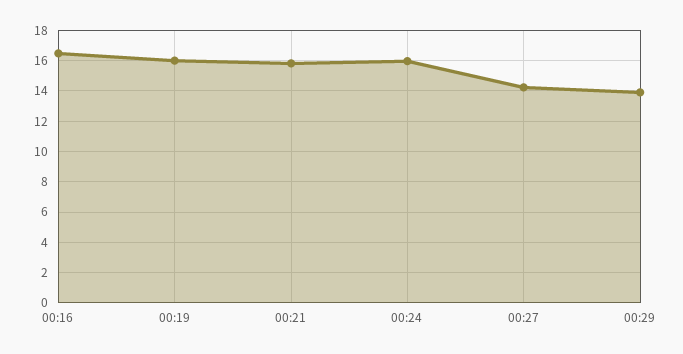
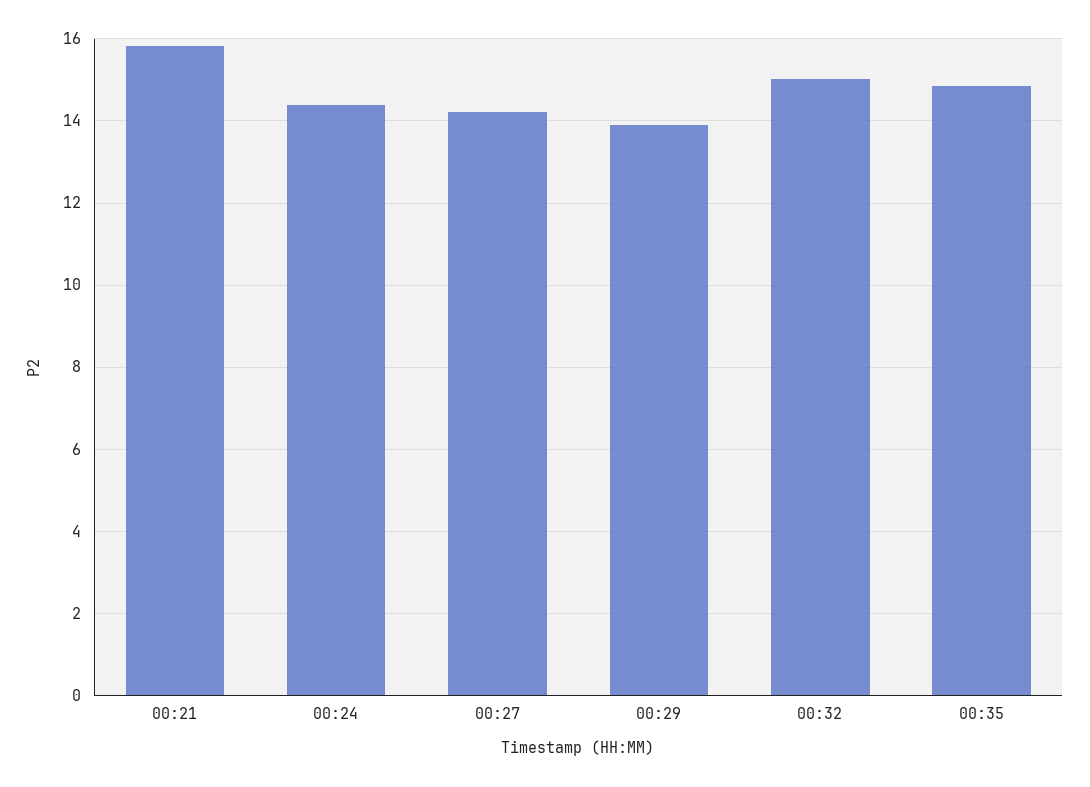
00:16: 16.5 -> none
00:19: 16 -> none
00:24: 16 -> 14.4
00:32: none -> 15
00:35: none -> 14.8

